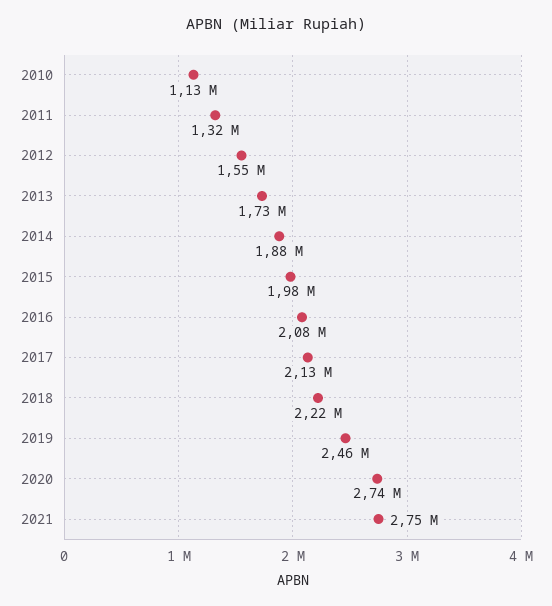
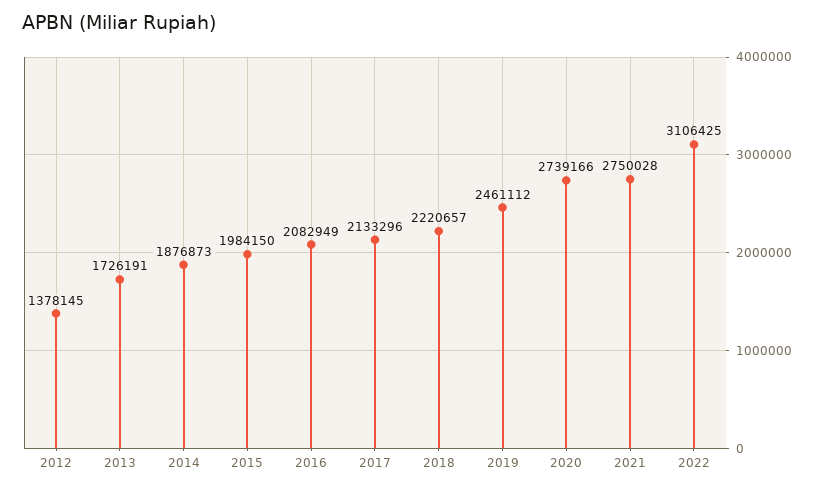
2010: 1130000 -> none
2011: 1320000 -> none
2012: 1550000 -> 1378145
2022: none -> 3106425

